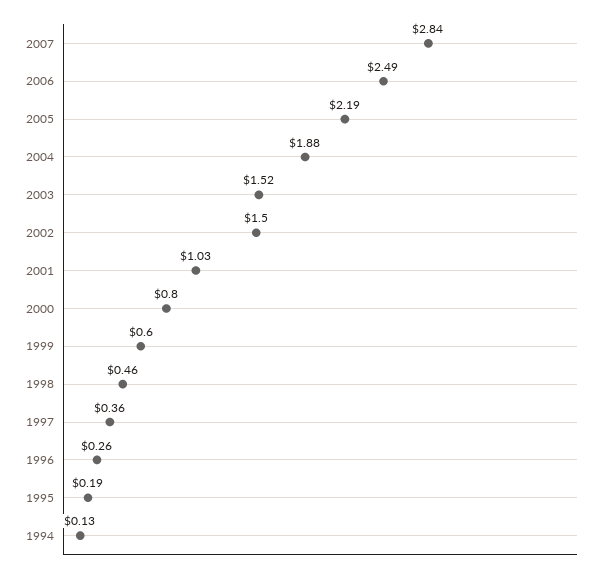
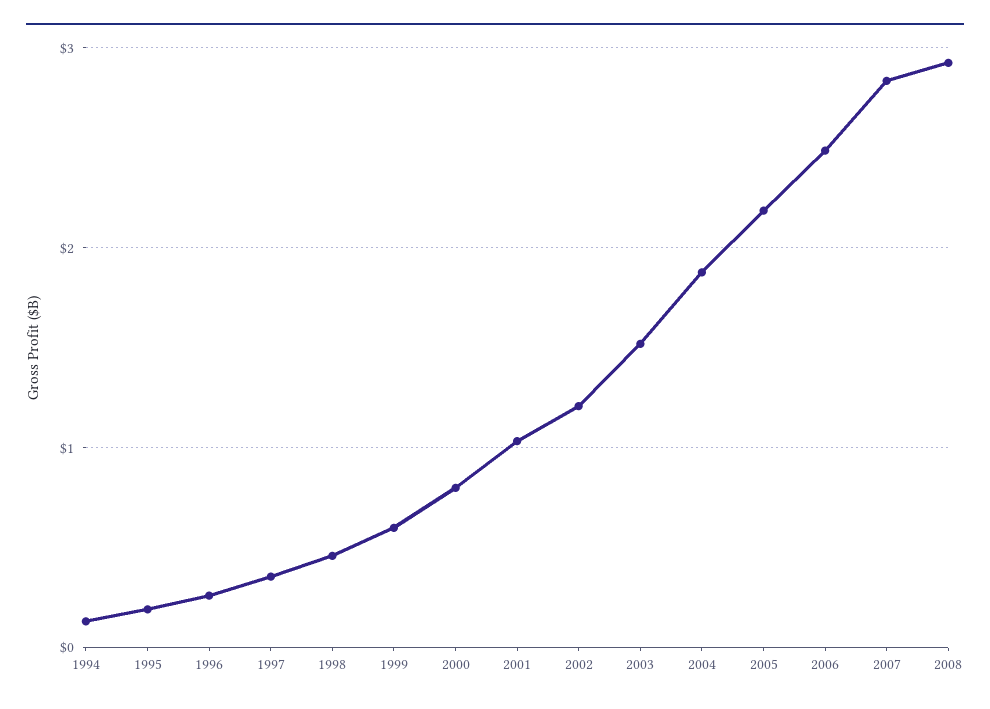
2002: 1.5 -> 1.2
2008: none -> 2.9

